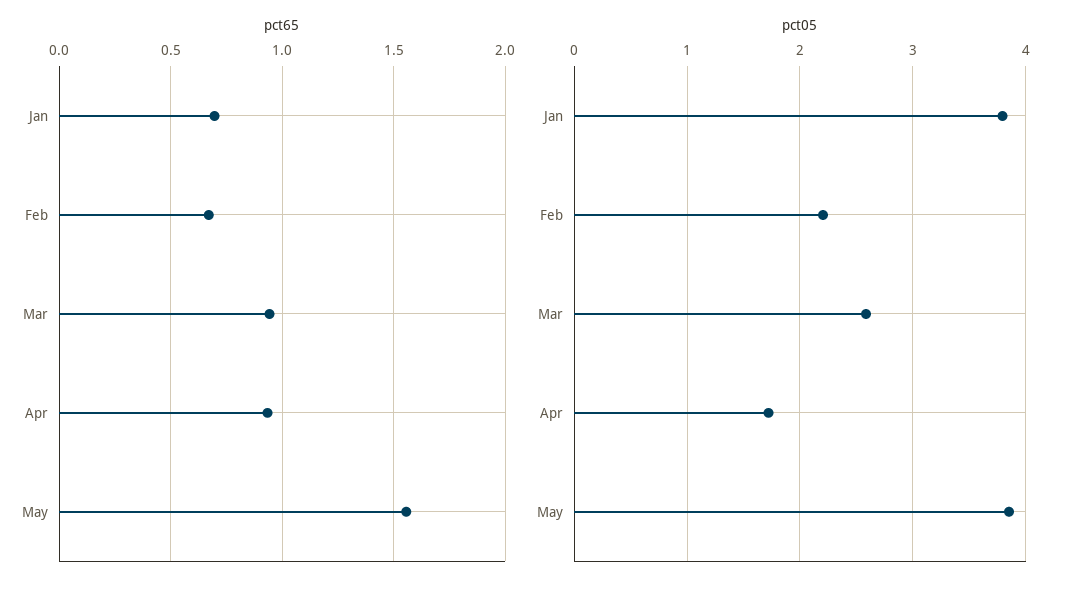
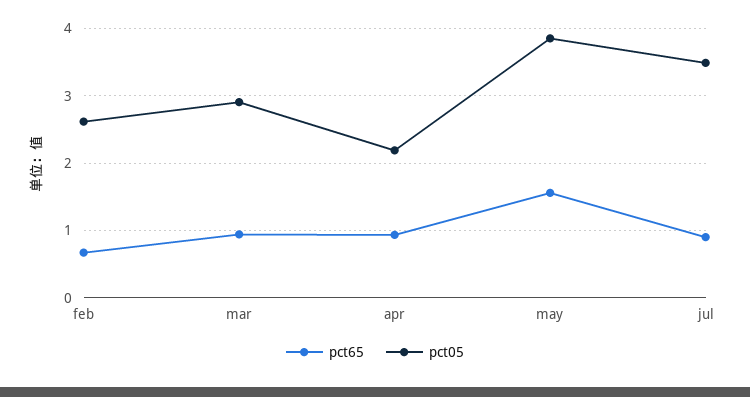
pct65, Jan: 0.7 -> none
pct05, Jan: 3.8 -> none
pct05, Feb: 2.2 -> 2.6
pct05, Mar: 2.6 -> 2.9
pct05, Apr: 1.7 -> 2.2
pct65, jul: none -> 0.9
pct05, jul: none -> 3.5

